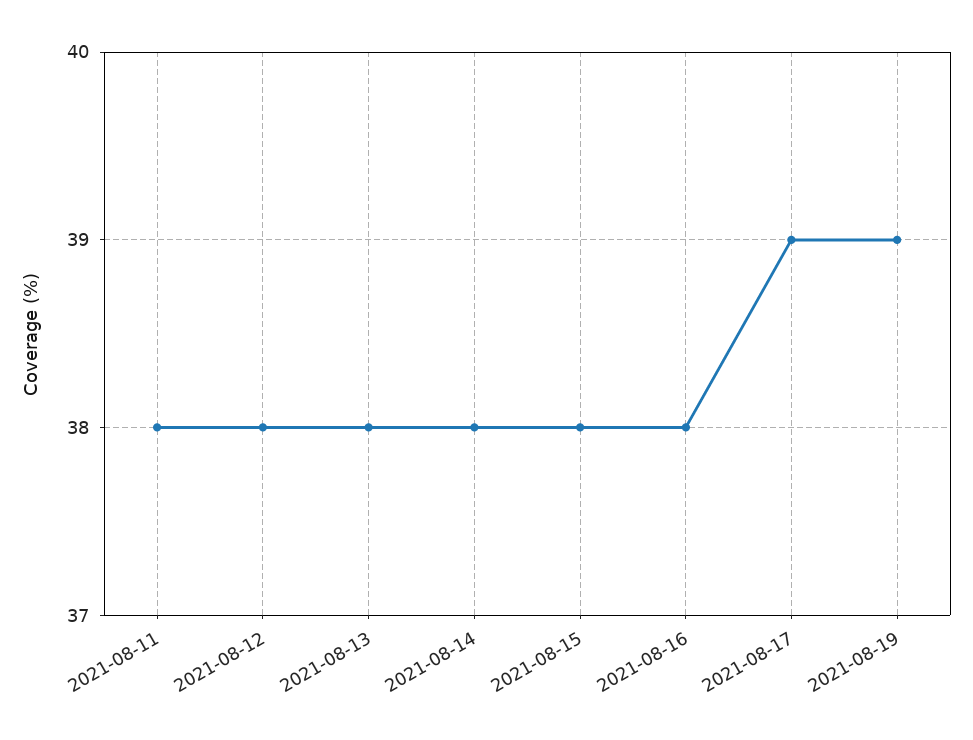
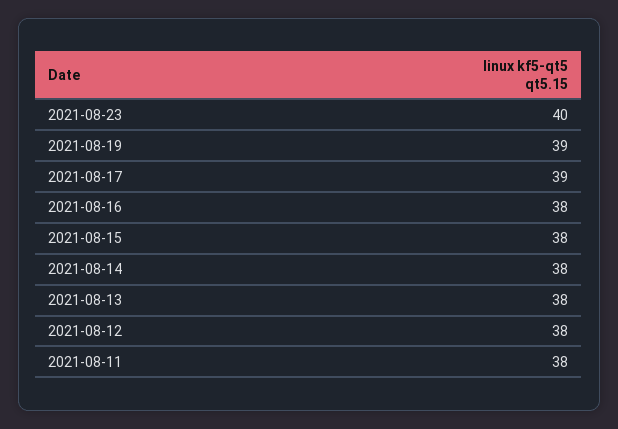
2021-08-23: none -> 40

